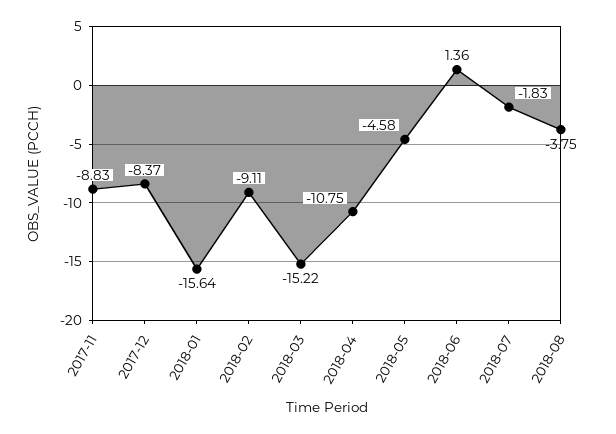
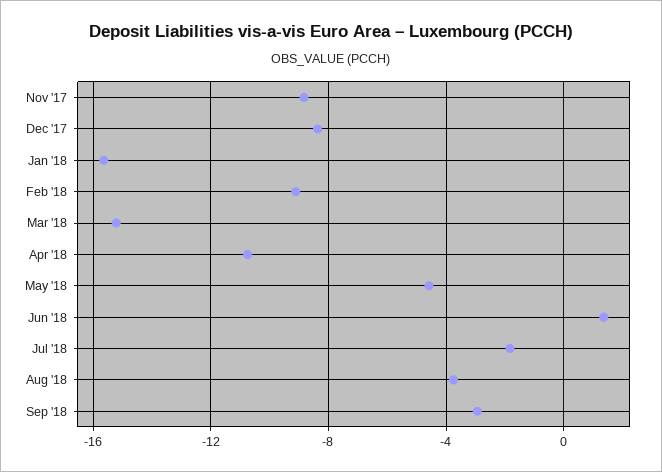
Sep '18: none -> -3

